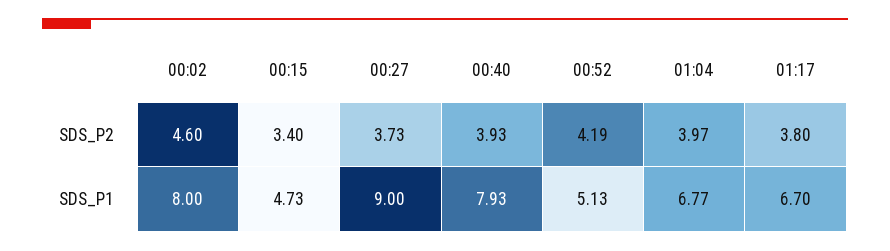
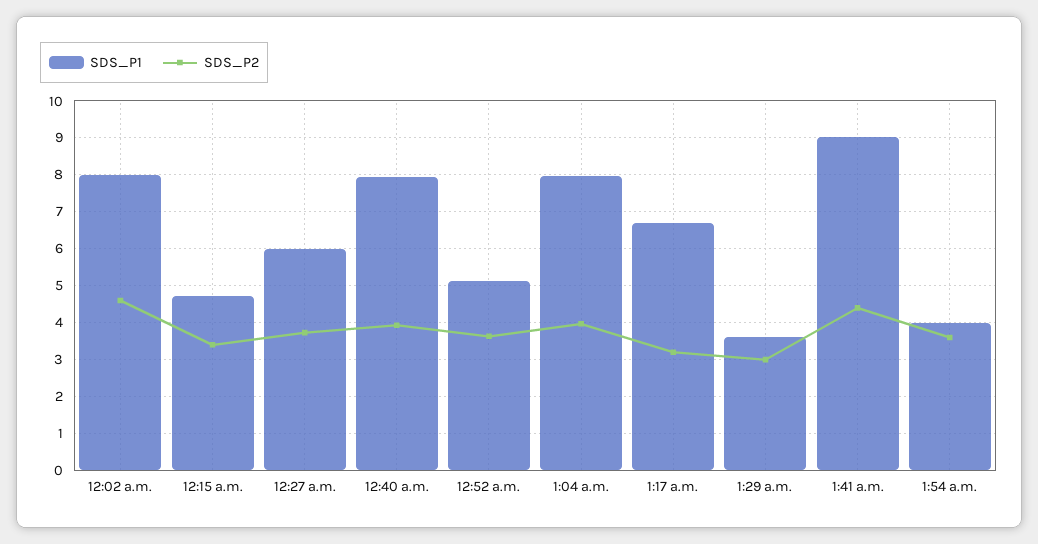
SDS_P2, 00:52: 4.19 -> 3.6
SDS_P2, 01:17: 3.8 -> 3.2
SDS_P1, 00:27: 9 -> 6
SDS_P1, 01:04: 6.77 -> 8
SDS_P1, 1:29 a.m.: none -> 3.6
SDS_P2, 1:29 a.m.: none -> 3
SDS_P1, 1:41 a.m.: none -> 9
SDS_P2, 1:41 a.m.: none -> 4.4
SDS_P1, 1:54 a.m.: none -> 4
SDS_P2, 1:54 a.m.: none -> 3.6

